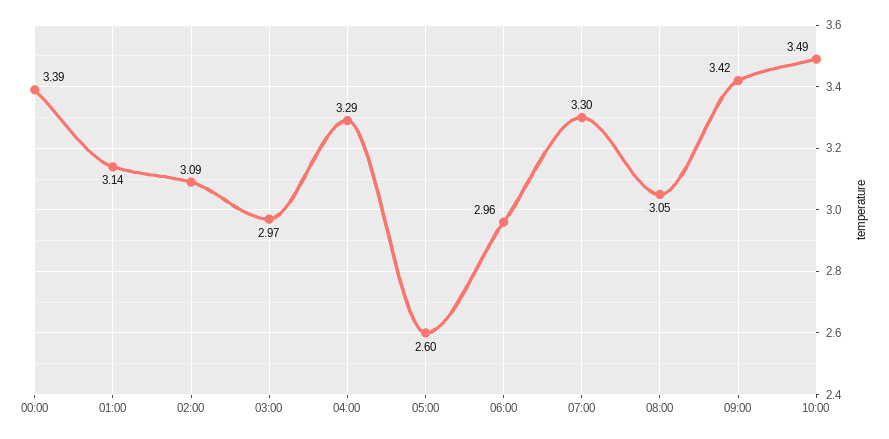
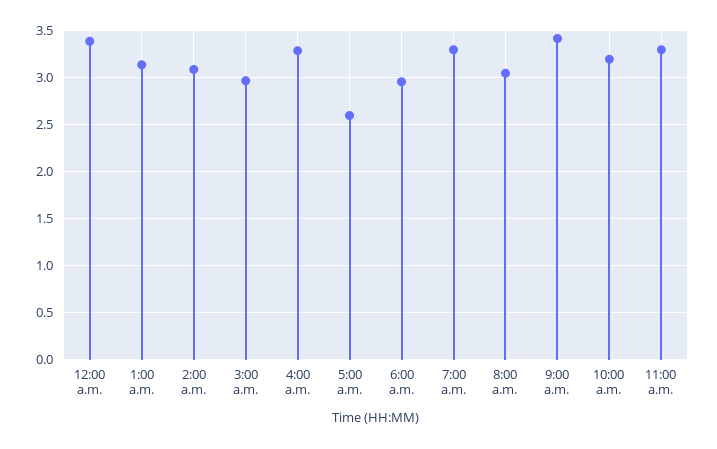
10:00: 3.49 -> 3.2
11:00 a.m.: none -> 3.3

